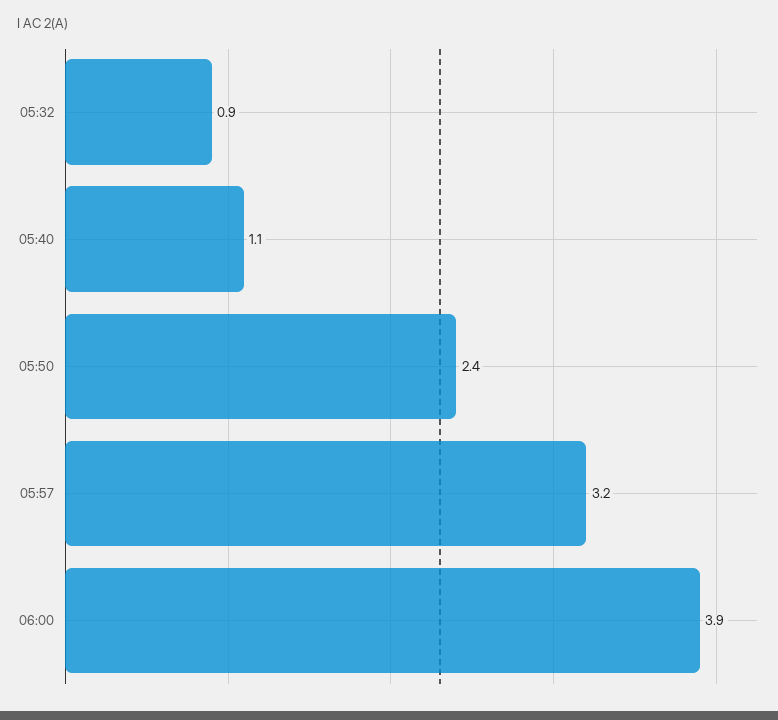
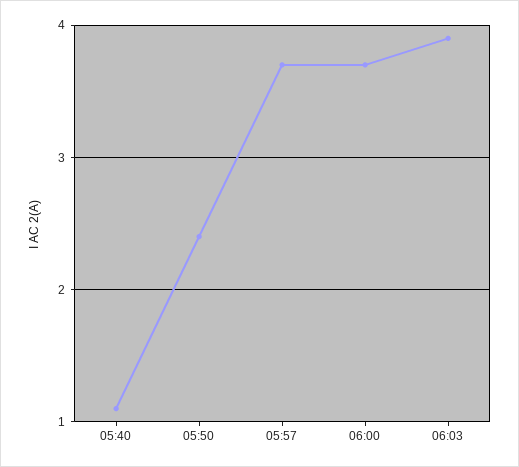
05:32: 0.9 -> none
05:57: 3.2 -> 3.7
06:00: 3.9 -> 3.7
06:03: none -> 3.9

